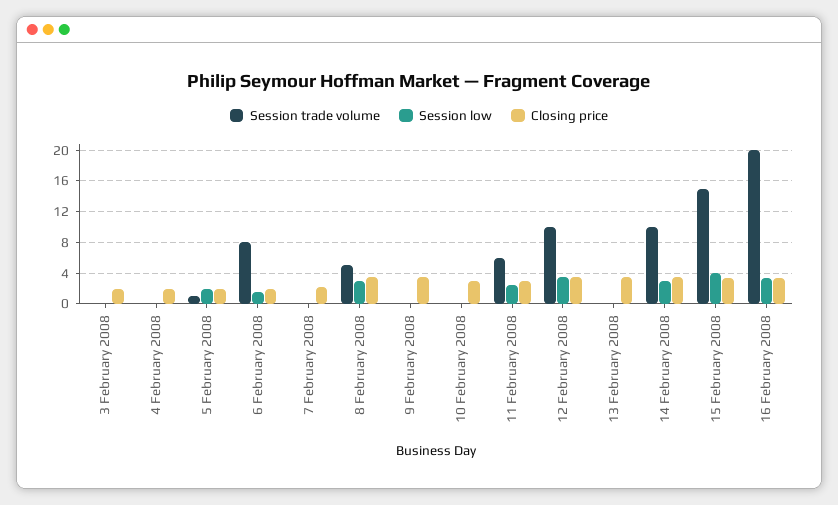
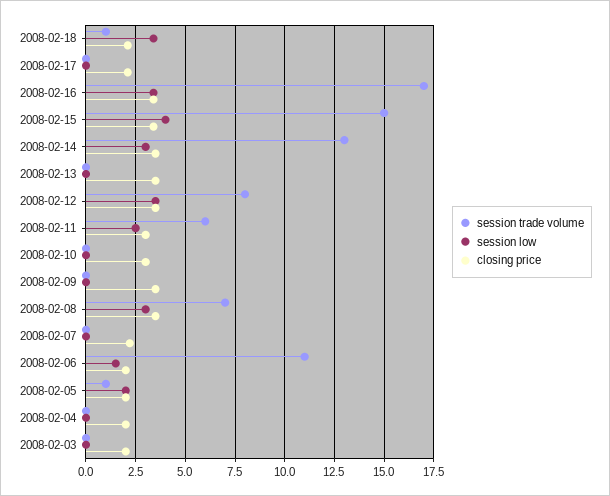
Session trade volume, 6 February 2008: 8 -> 11
Session trade volume, 8 February 2008: 5 -> 7
Session trade volume, 12 February 2008: 10 -> 8
Session trade volume, 14 February 2008: 10 -> 13
Session trade volume, 16 February 2008: 20 -> 17
Session trade volume, 2008-02-18: none -> 1
Session low, 2008-02-18: none -> 3.5
Closing price, 2008-02-18: none -> 2
Session trade volume, 2008-02-17: none -> 0
Session low, 2008-02-17: none -> 0
Closing price, 2008-02-17: none -> 2

